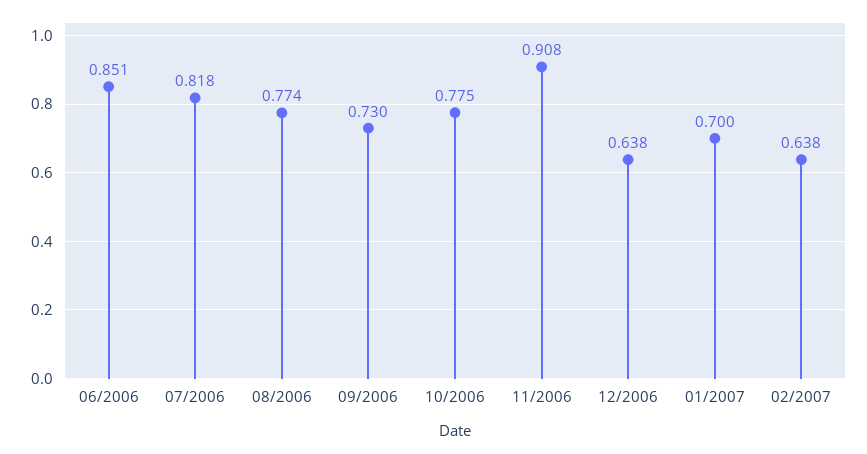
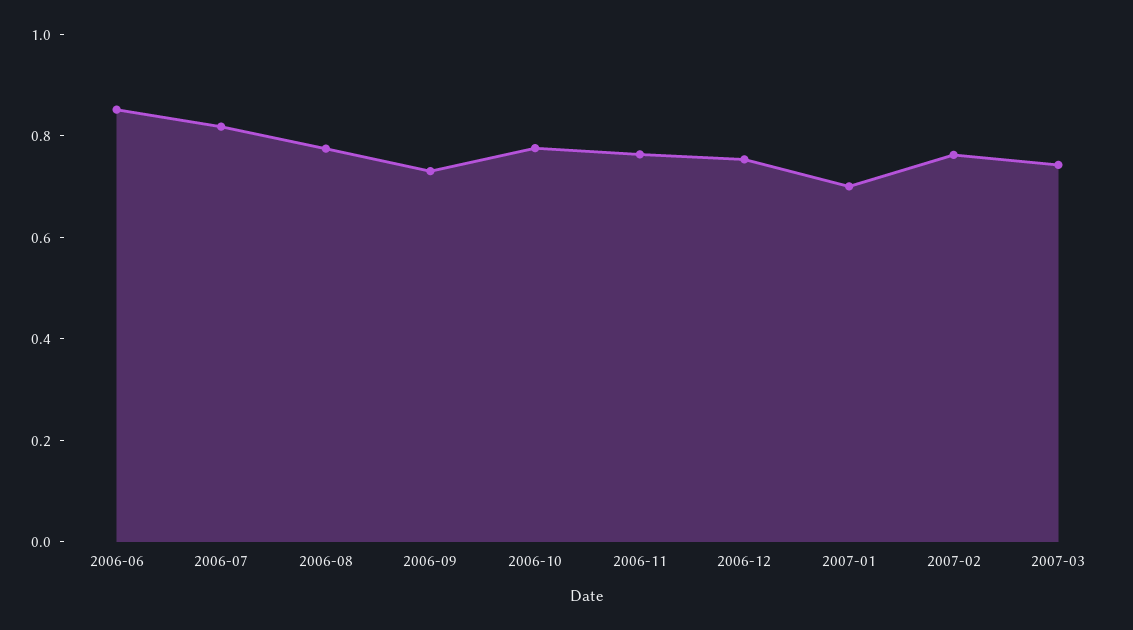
11/2006: 0.908 -> 0.75
12/2006: 0.638 -> 0.75
02/2007: 0.638 -> 0.75
2007-03: none -> 0.75

